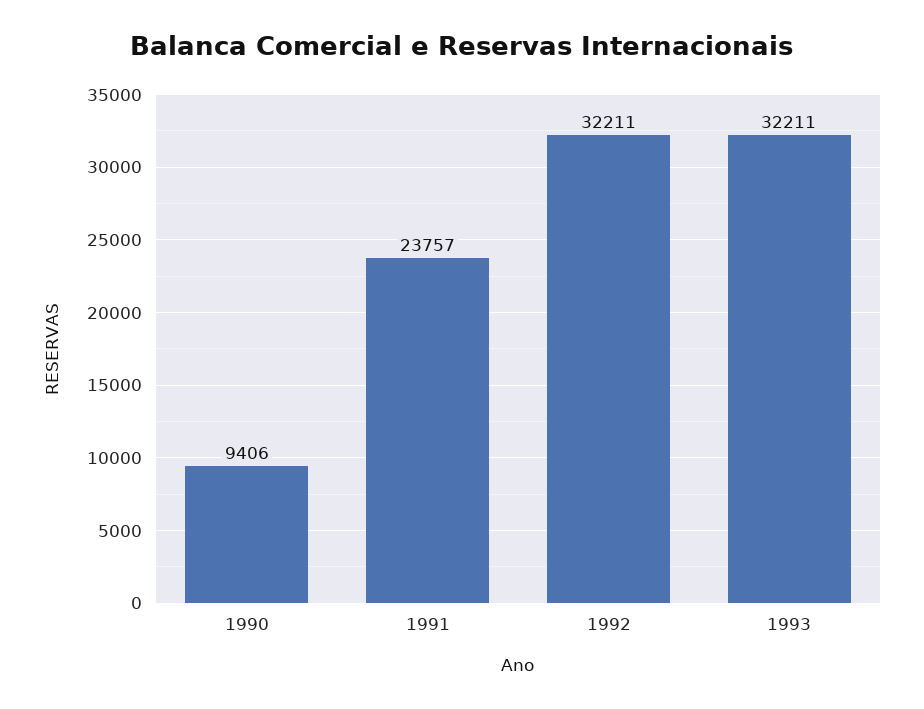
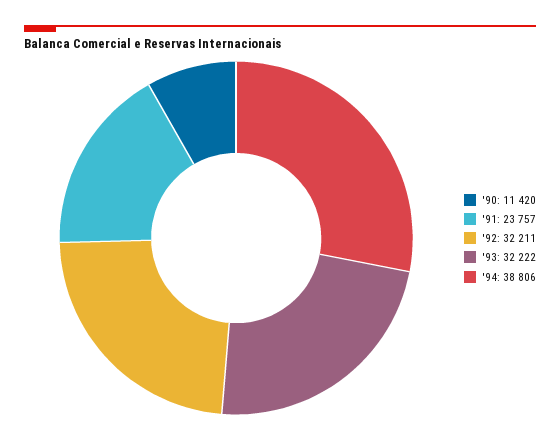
1990: 9406 -> 11420
1993: 32211 -> 32222
'94: none -> 38806

